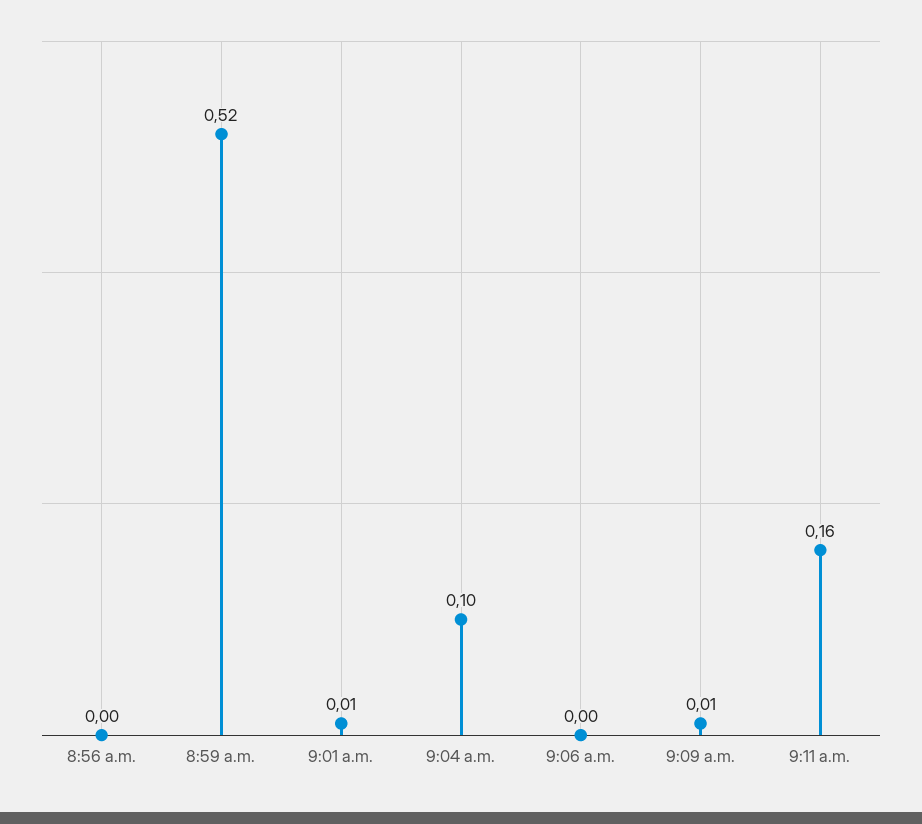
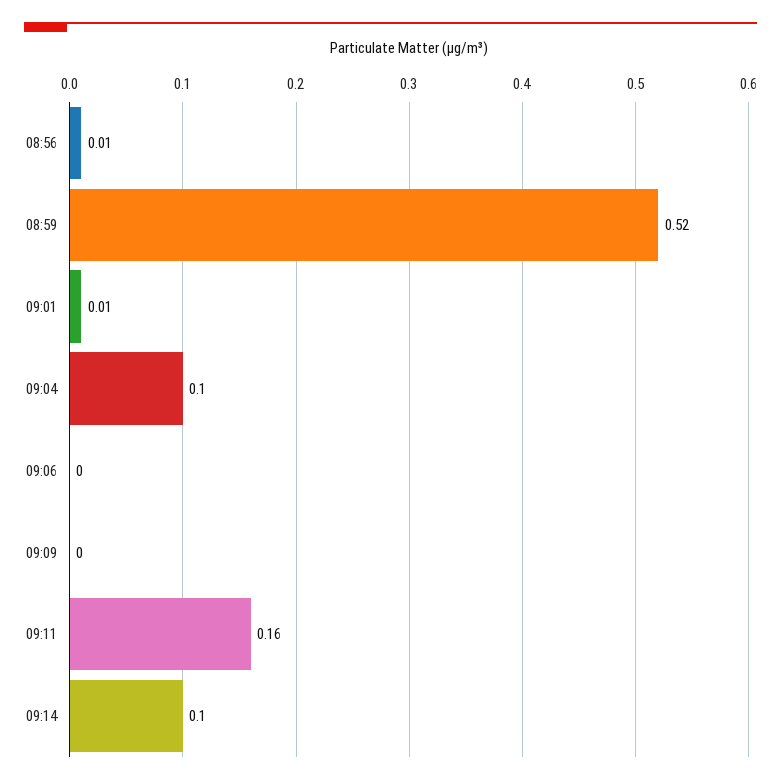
8:56 a.m.: 0 -> 0.01
9:09 a.m.: 0.01 -> 0
09:14: none -> 0.1

